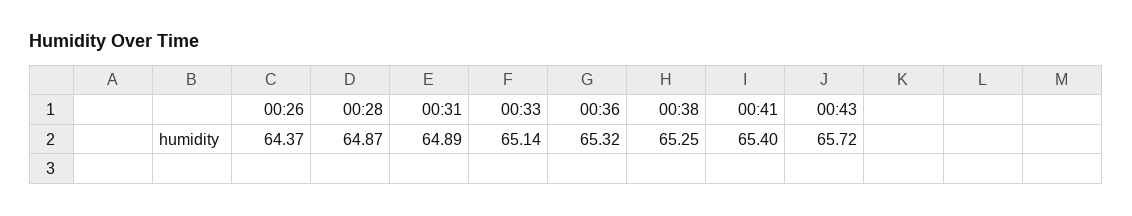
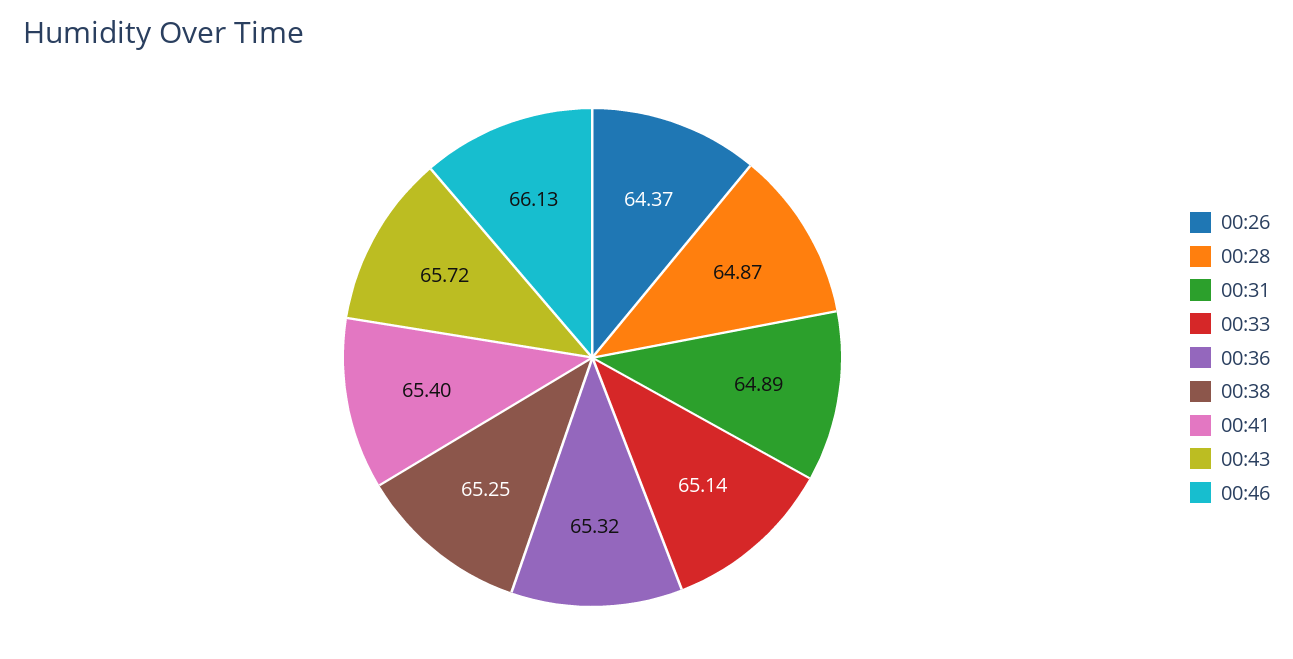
00:46: none -> 66.13

